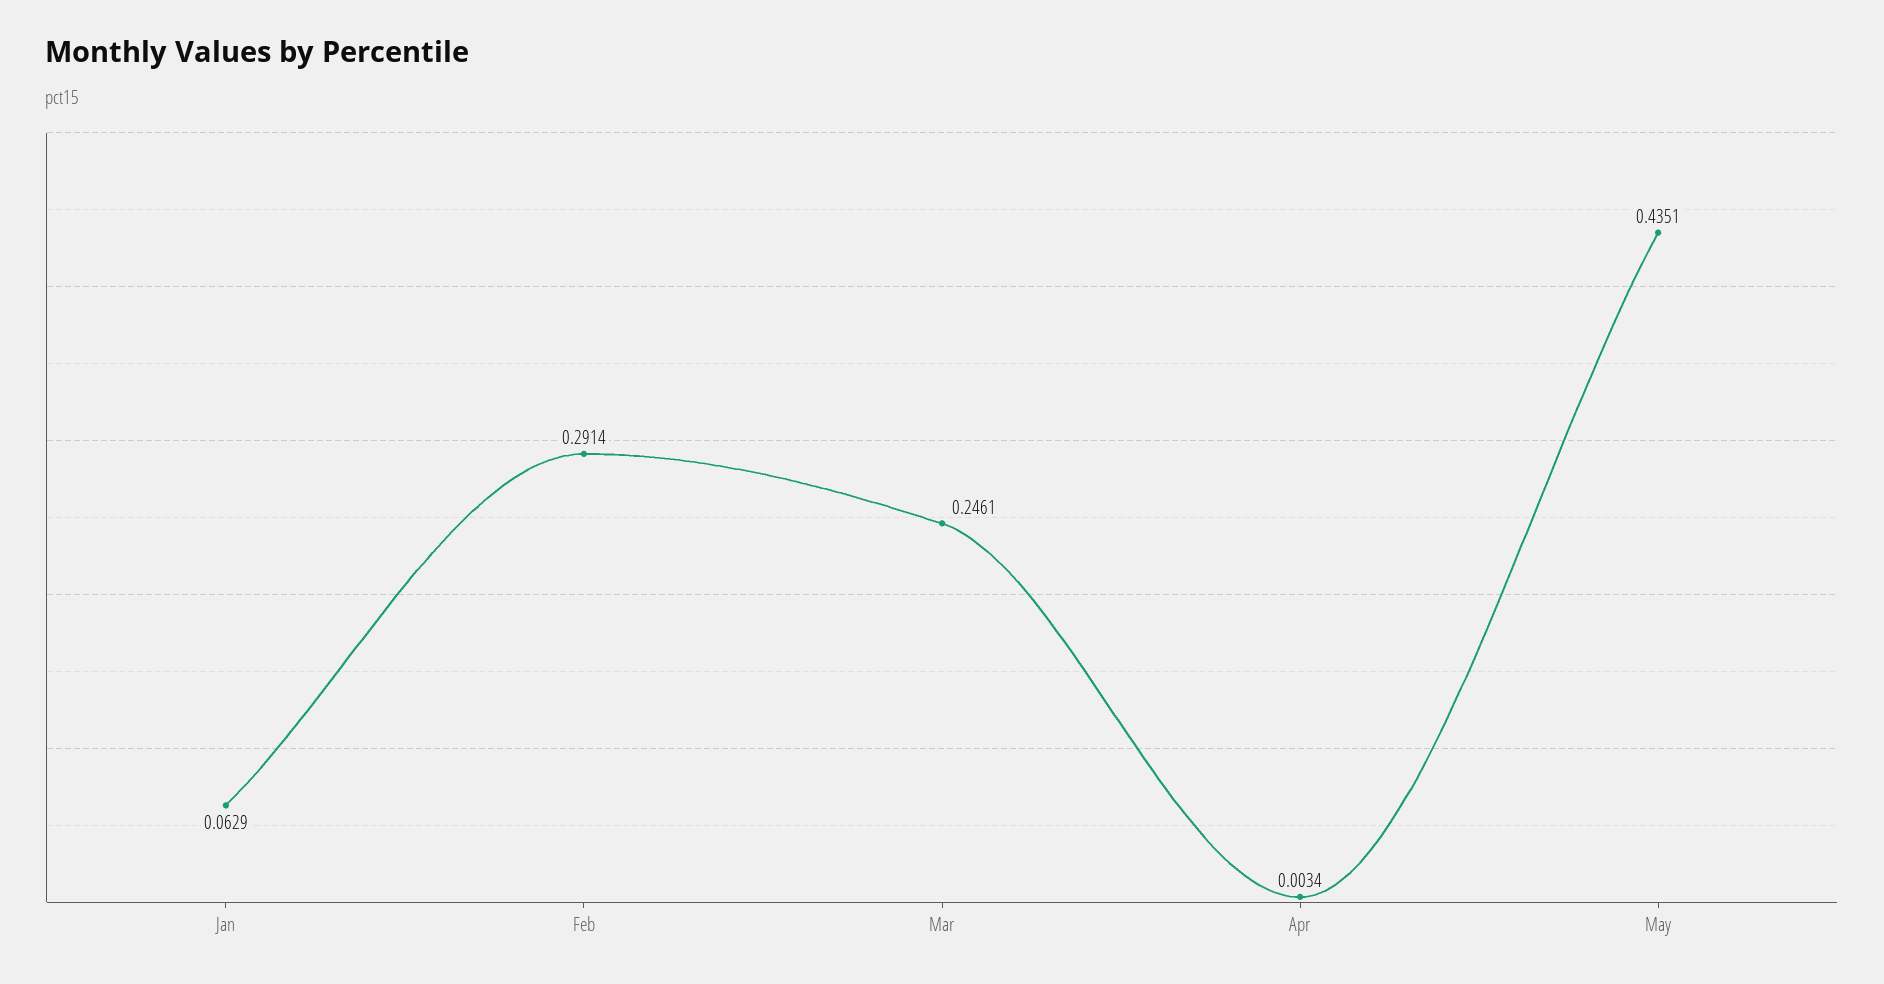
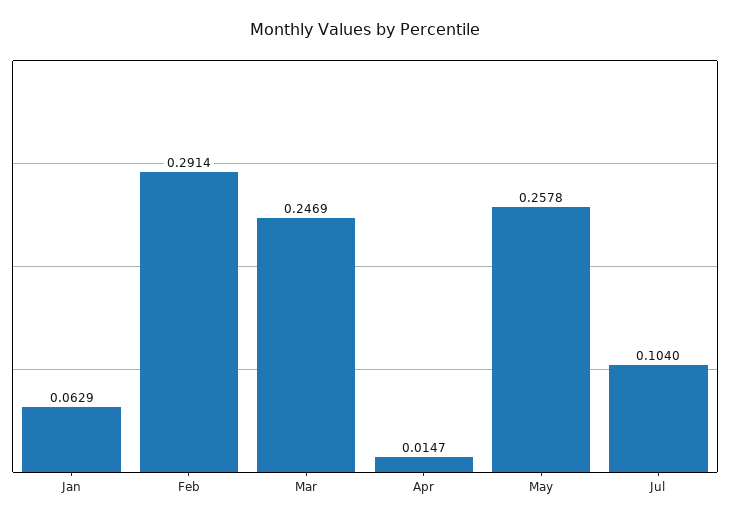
Mar: 0.2461 -> 0.2469
Apr: 0.0034 -> 0.0147
May: 0.4351 -> 0.2578
Jul: none -> 0.104

